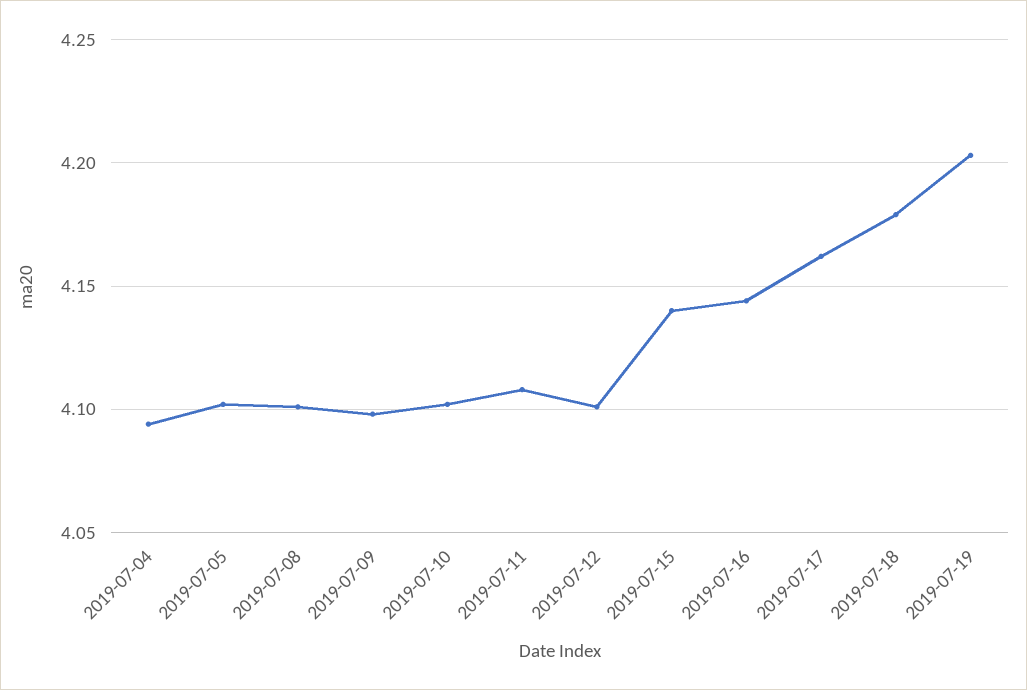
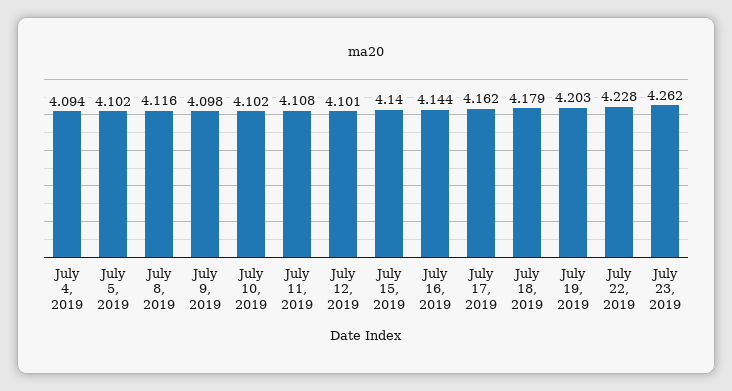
2019-07-08: 4.1 -> 4.116
July 22, 2019: none -> 4.228
July 23, 2019: none -> 4.262

